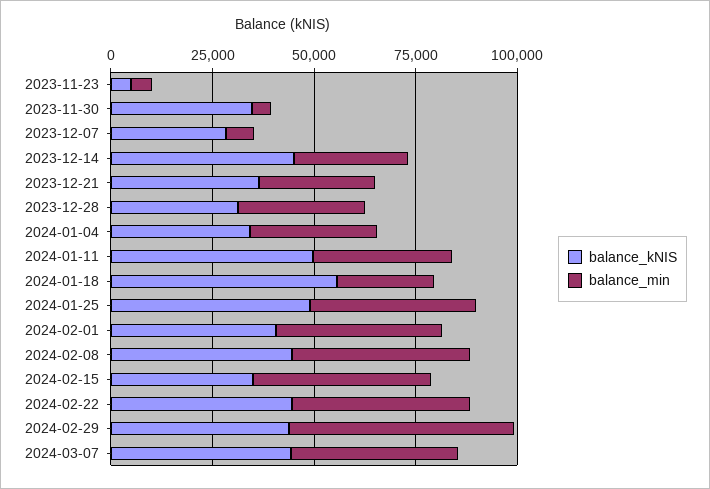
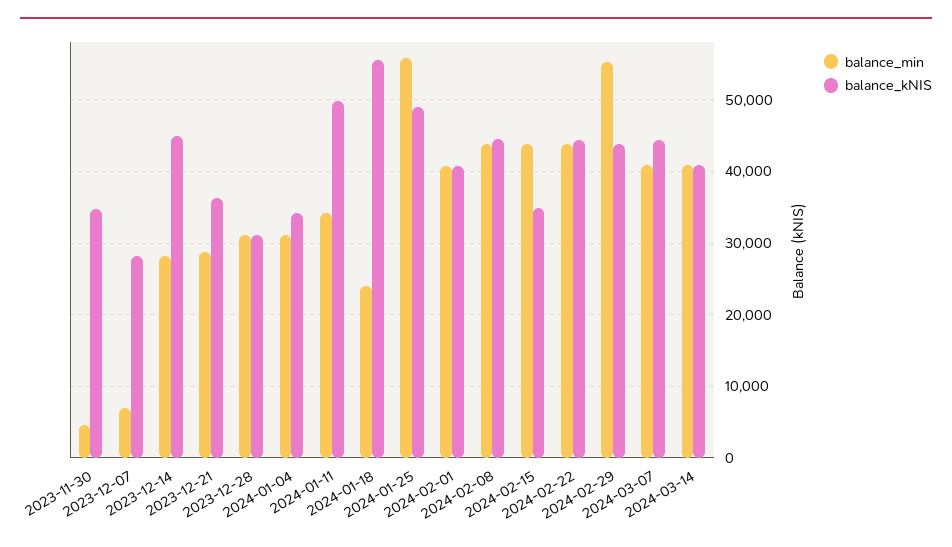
balance_kNIS, 2023-11-23: 5000 -> none
balance_min, 2023-11-23: 5000 -> none
balance_min, 2024-01-25: 40000 -> 56000
balance_min, 2024-03-14: none -> 41000
balance_kNIS, 2024-03-14: none -> 41000

